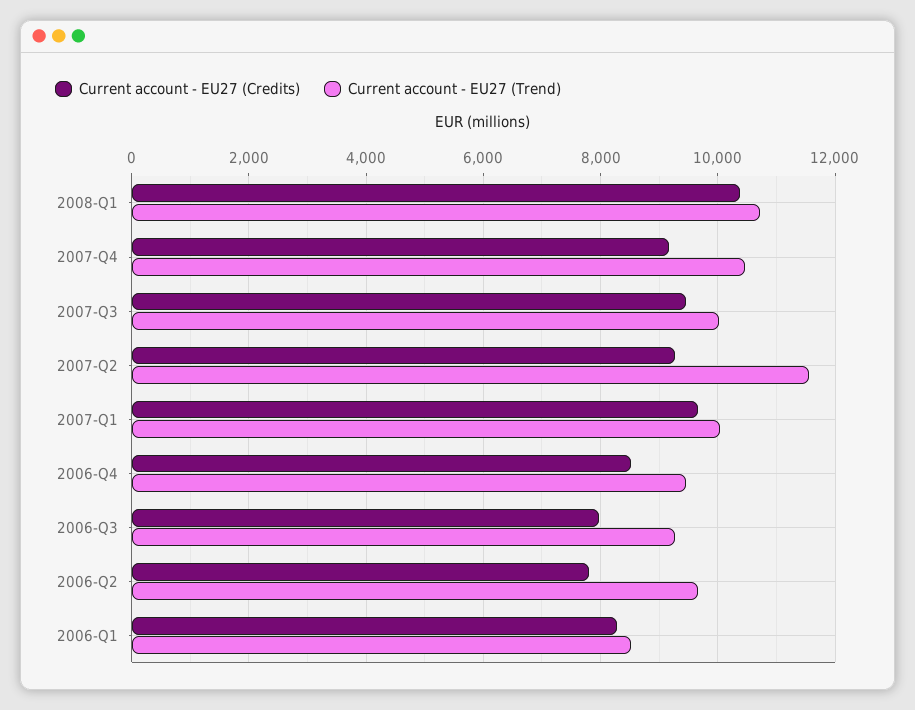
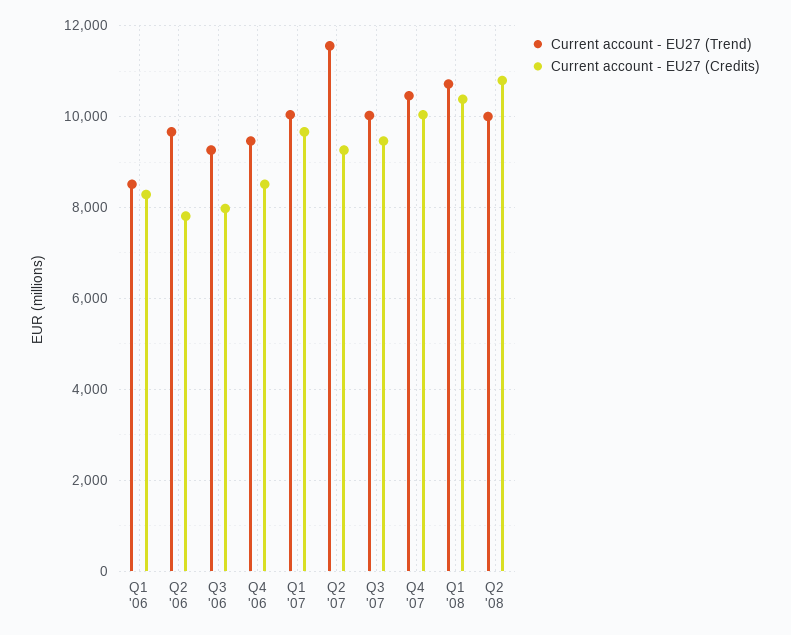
Current account - EU27 (Credits), 2007-Q4: 9200 -> 10000
Current account - EU27 (Trend), Q2 '08: none -> 10000
Current account - EU27 (Credits), Q2 '08: none -> 10800

